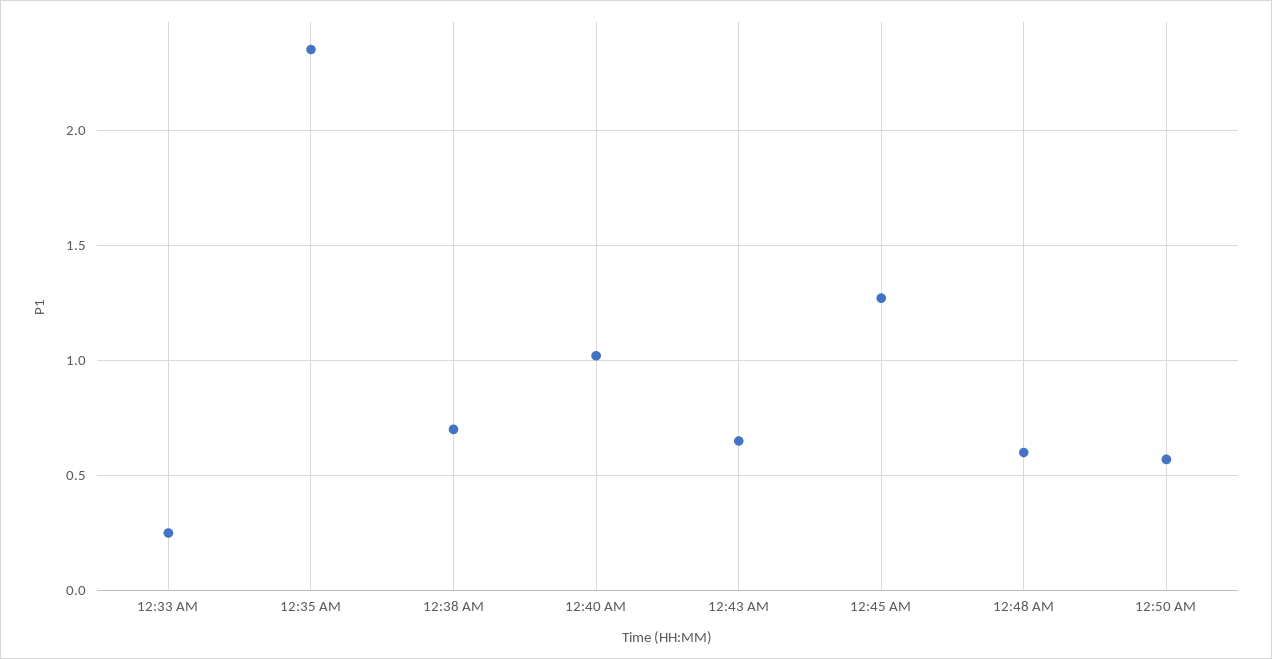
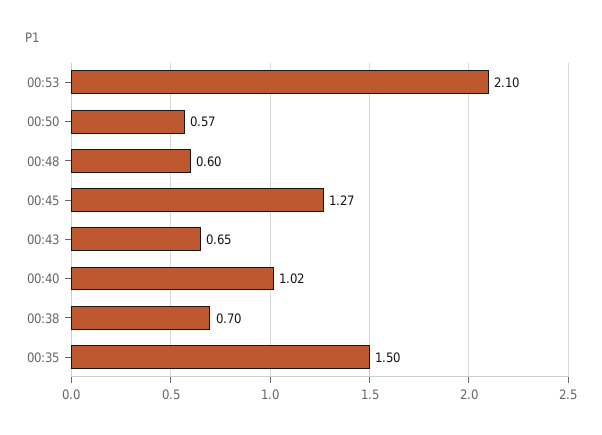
12:33 AM: 0.25 -> none
12:35 AM: 2.35 -> 1.5
00:53: none -> 2.1

